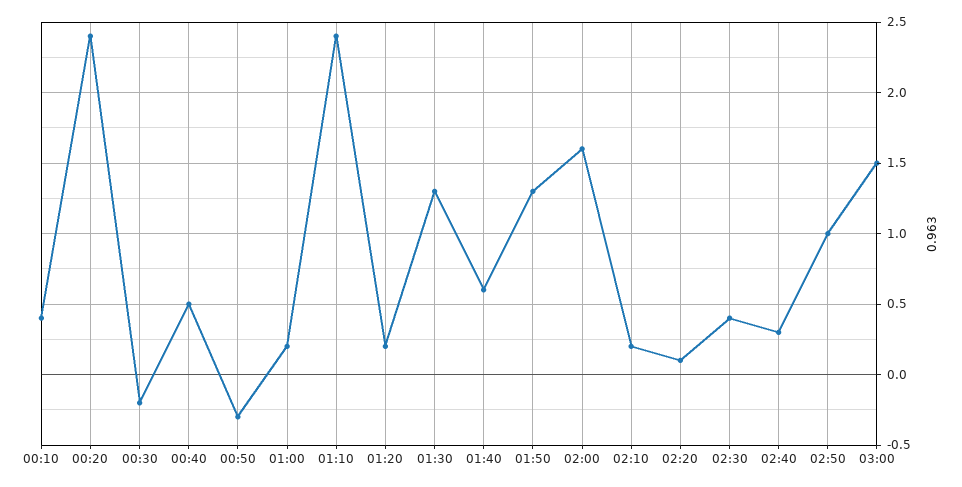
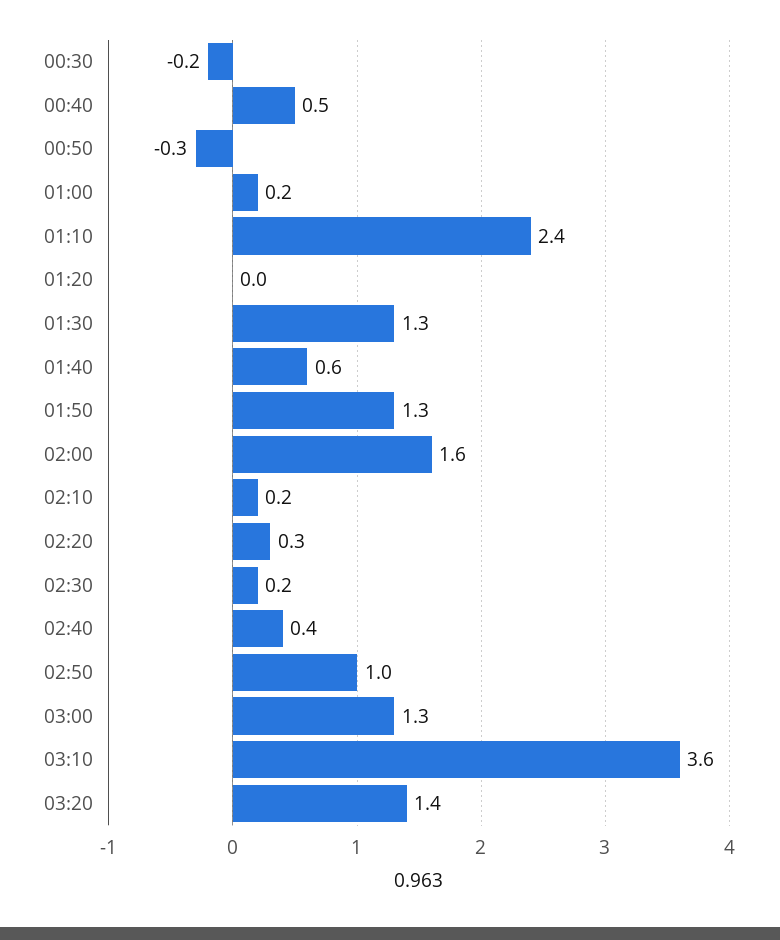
00:10: 0.4 -> none
00:20: 2.4 -> none
01:20: 0.2 -> 0
02:20: 0.1 -> 0.3
02:30: 0.4 -> 0.2
02:40: 0.3 -> 0.4
03:00: 1.5 -> 1.3
03:10: none -> 3.6
03:20: none -> 1.4

